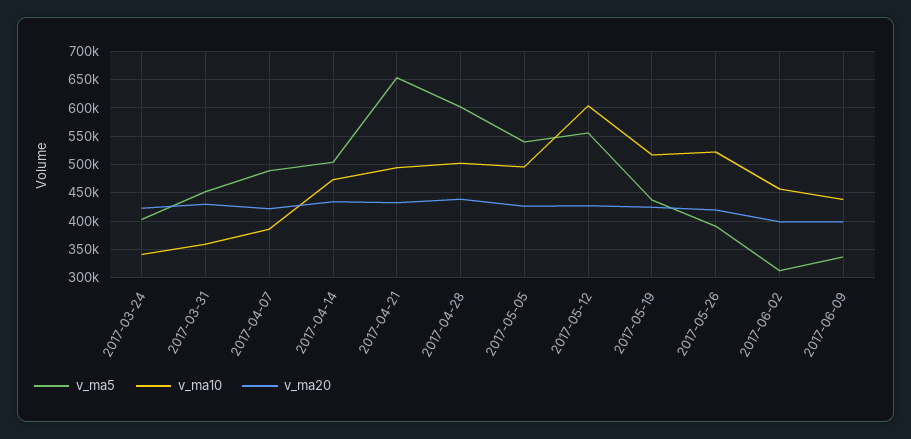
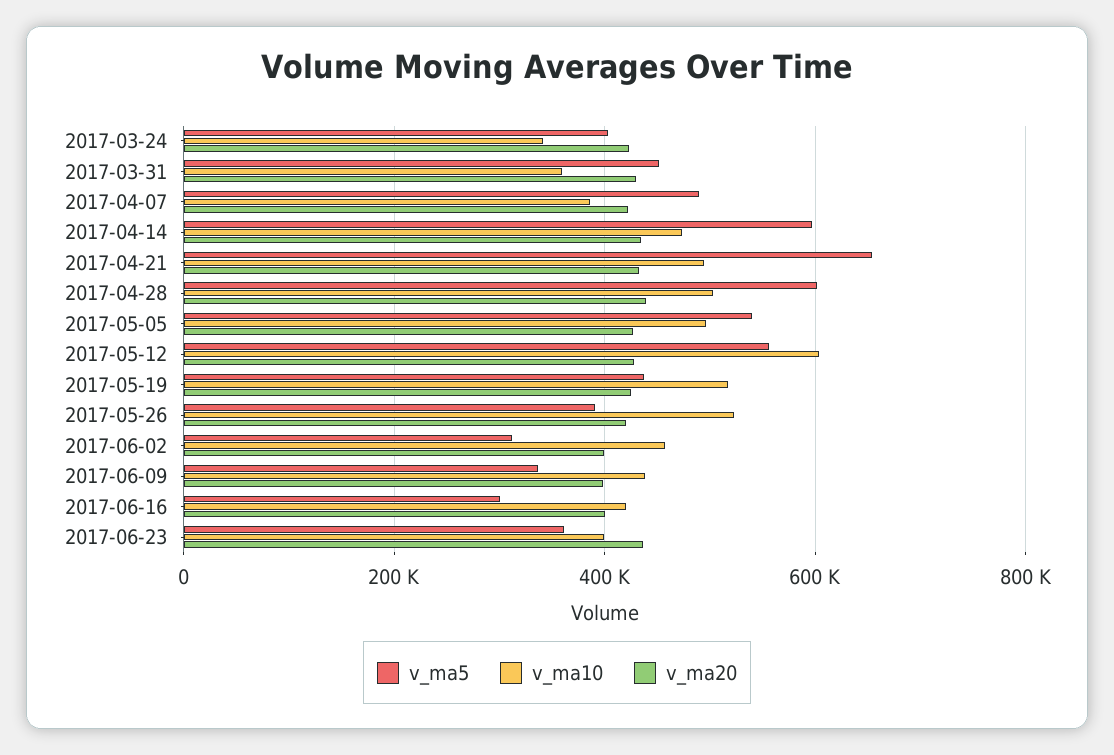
v_ma5, 2017-04-14: 500000 -> 600000
v_ma5, 2017-06-16: none -> 300000
v_ma10, 2017-06-16: none -> 420000
v_ma20, 2017-06-16: none -> 400000
v_ma5, 2017-06-23: none -> 360000
v_ma10, 2017-06-23: none -> 400000
v_ma20, 2017-06-23: none -> 440000

